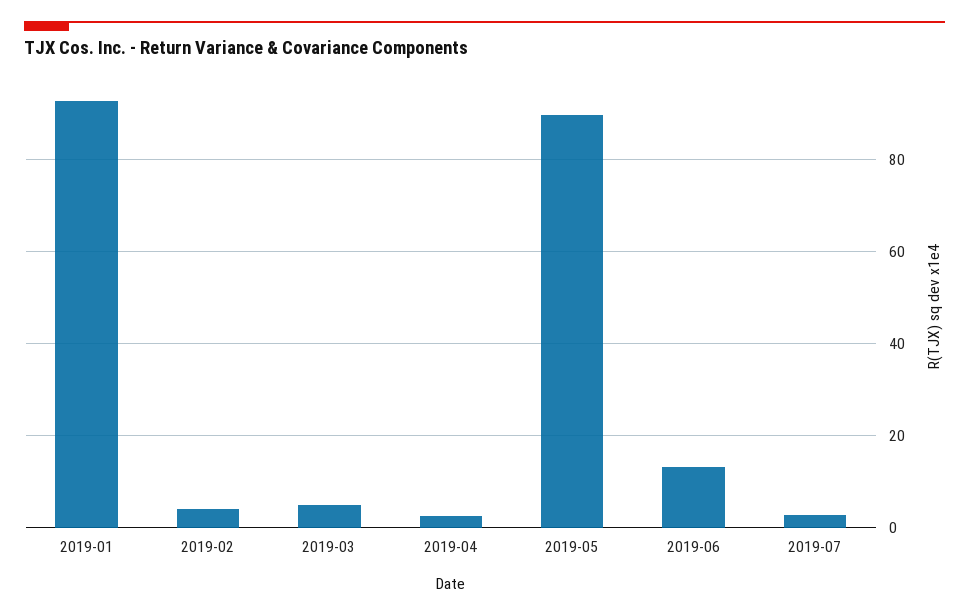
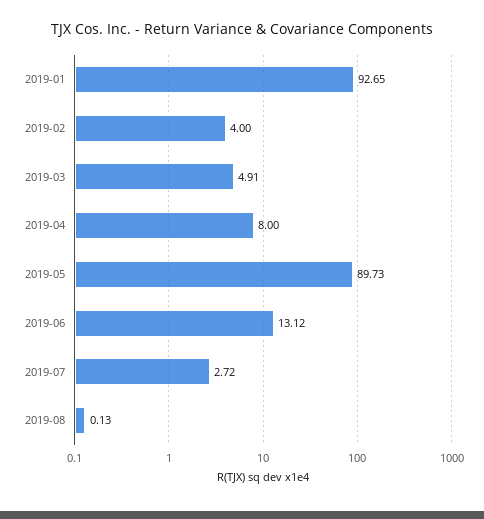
2019-04: 2 -> 8
2019-08: none -> 0.13

